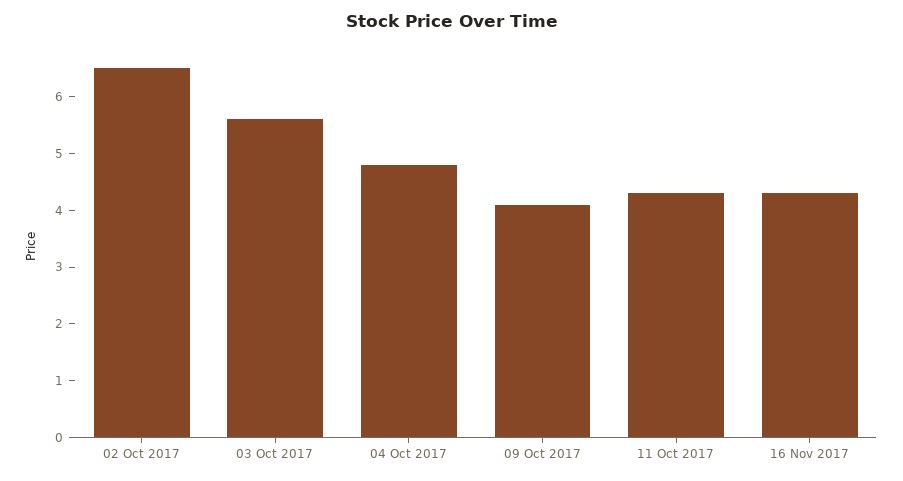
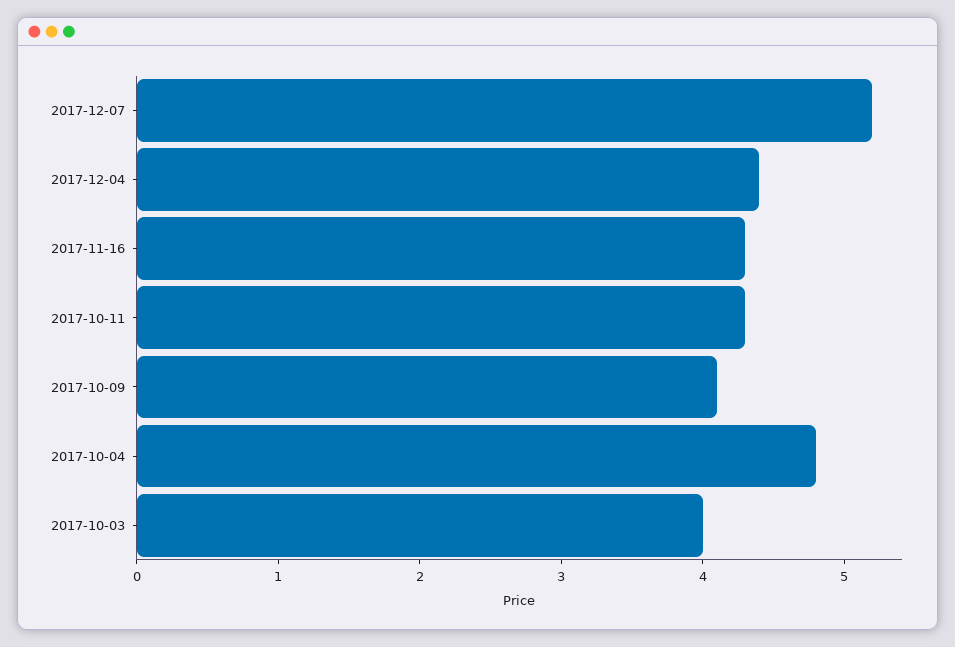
02 Oct 2017: 6.5 -> none
03 Oct 2017: 5.5 -> 4
2017-12-07: none -> 5.2
2017-12-04: none -> 4.4

